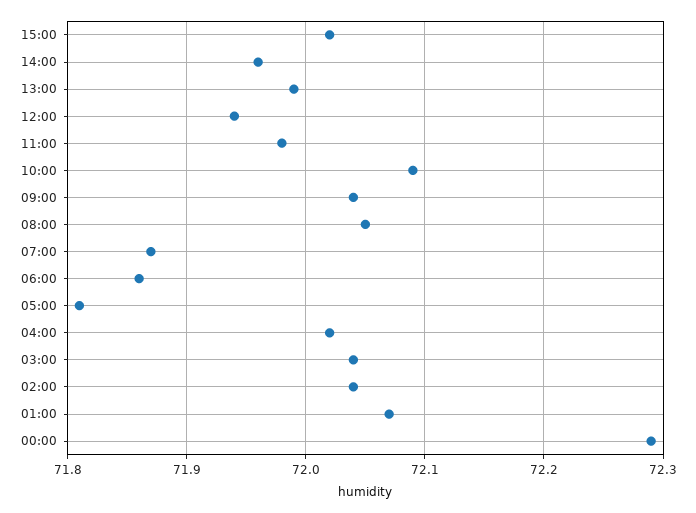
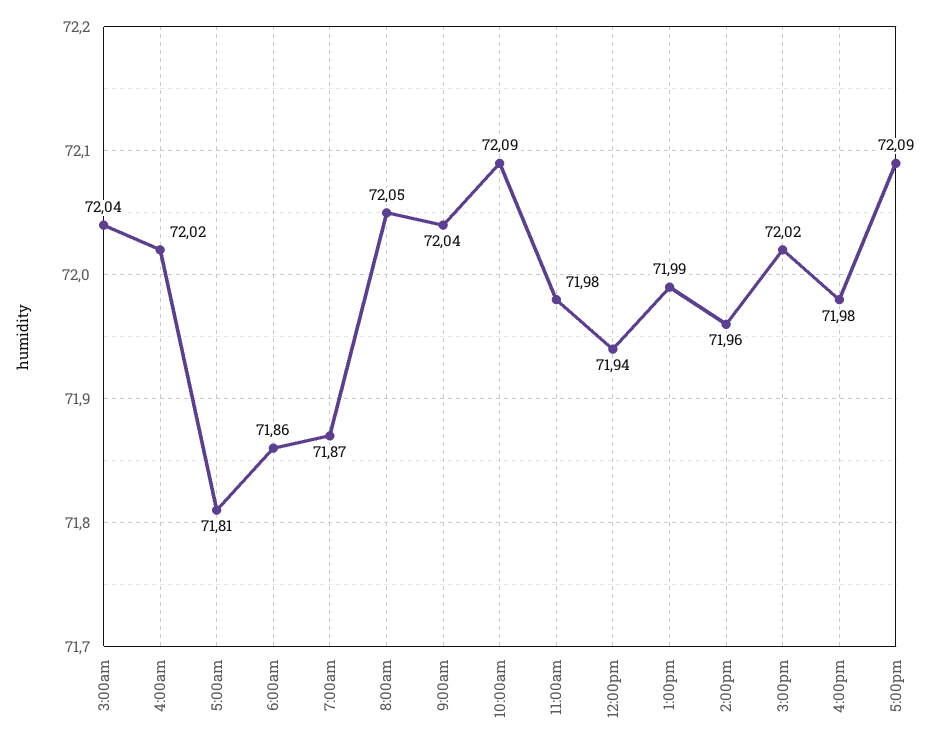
02:00: 72.04 -> none
01:00: 72.07 -> none
00:00: 72.29 -> none
4:00pm: none -> 71.98
5:00pm: none -> 72.09

